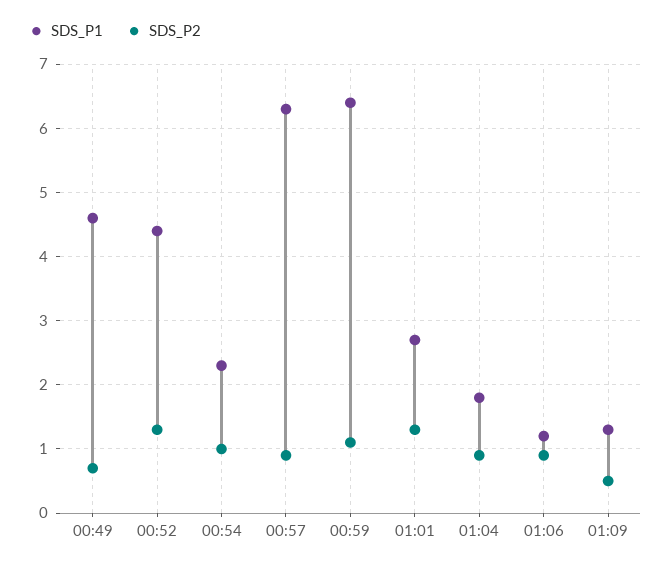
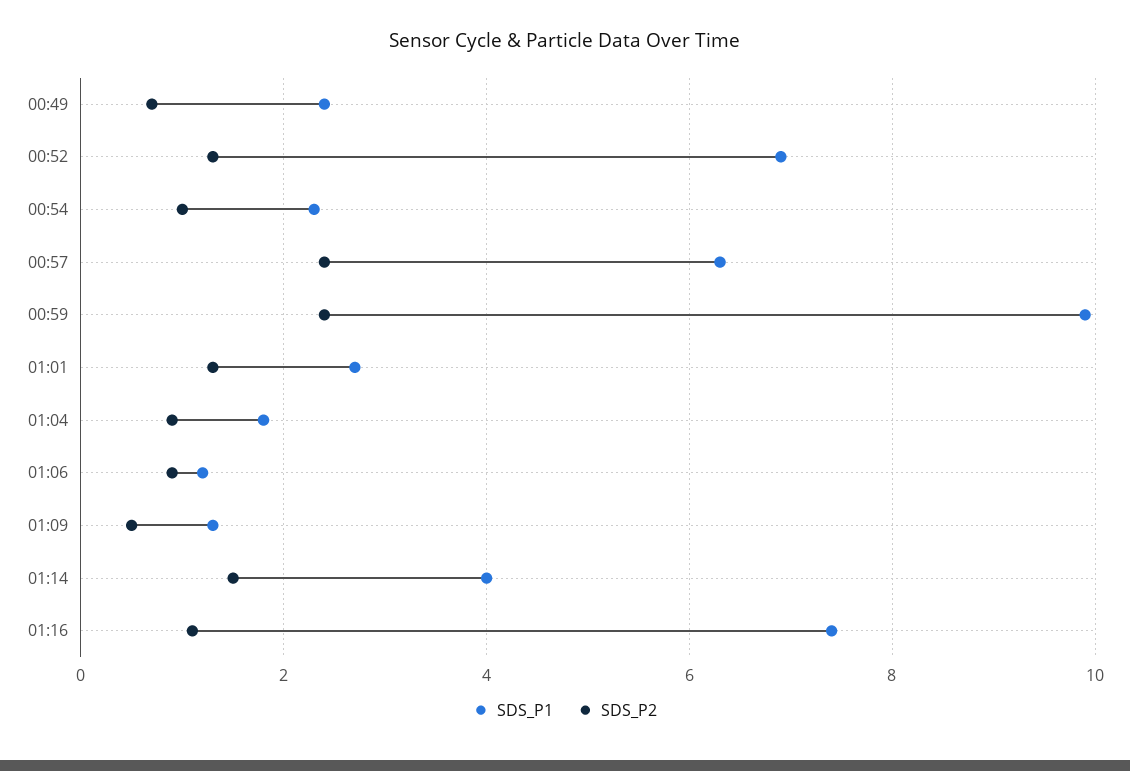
SDS_P1, 00:49: 4.6 -> 2.5
SDS_P1, 00:52: 4.4 -> 7
SDS_P2, 00:57: 0.9 -> 2.5
SDS_P1, 00:59: 6.4 -> 10
SDS_P2, 00:59: 1.1 -> 2.5
SDS_P1, 01:14: none -> 4
SDS_P2, 01:14: none -> 1.5
SDS_P1, 01:16: none -> 7.5
SDS_P2, 01:16: none -> 1

